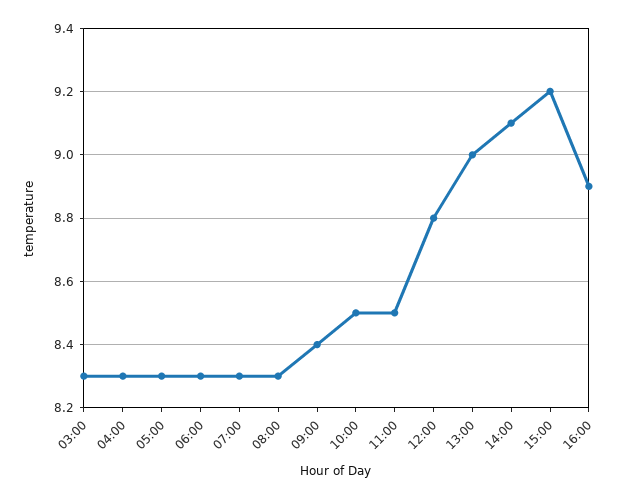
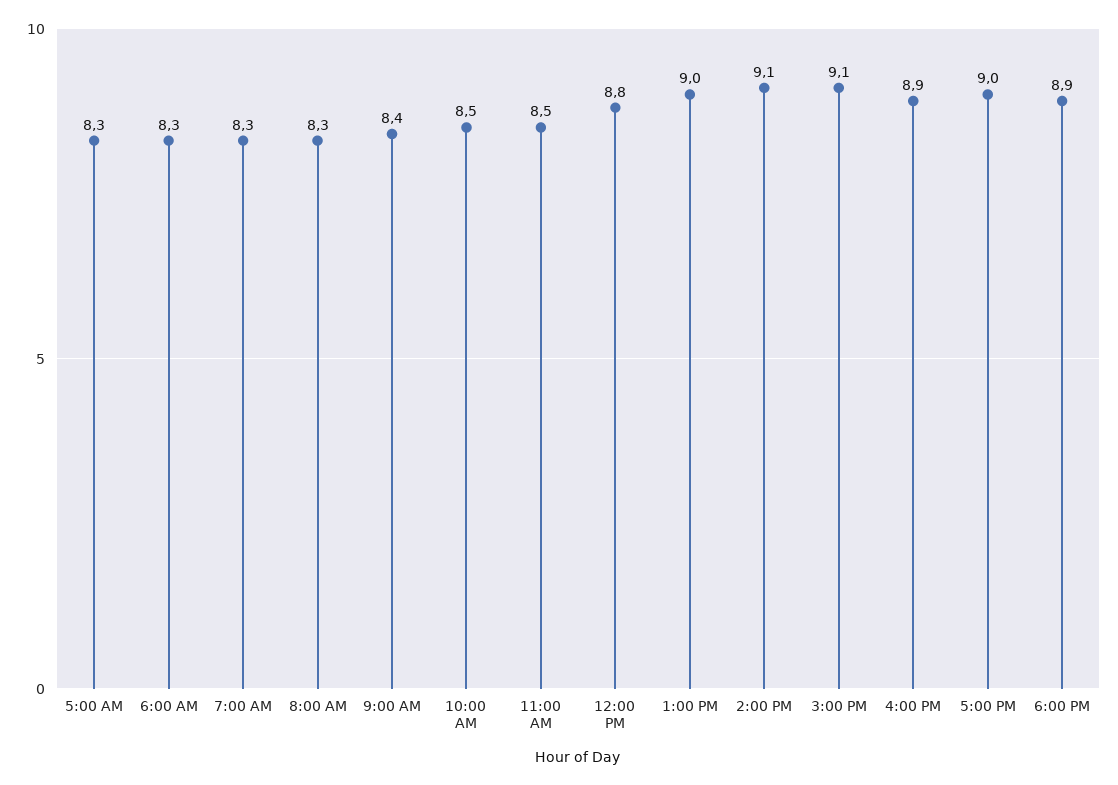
03:00: 8.3 -> none
04:00: 8.3 -> none
15:00: 9.2 -> 9.1
5:00 PM: none -> 9
6:00 PM: none -> 8.9

